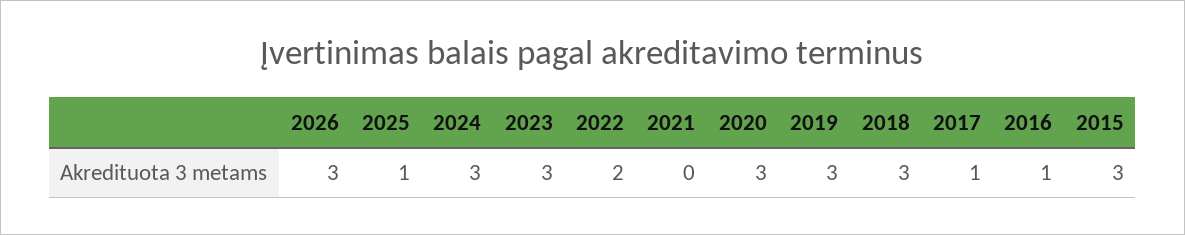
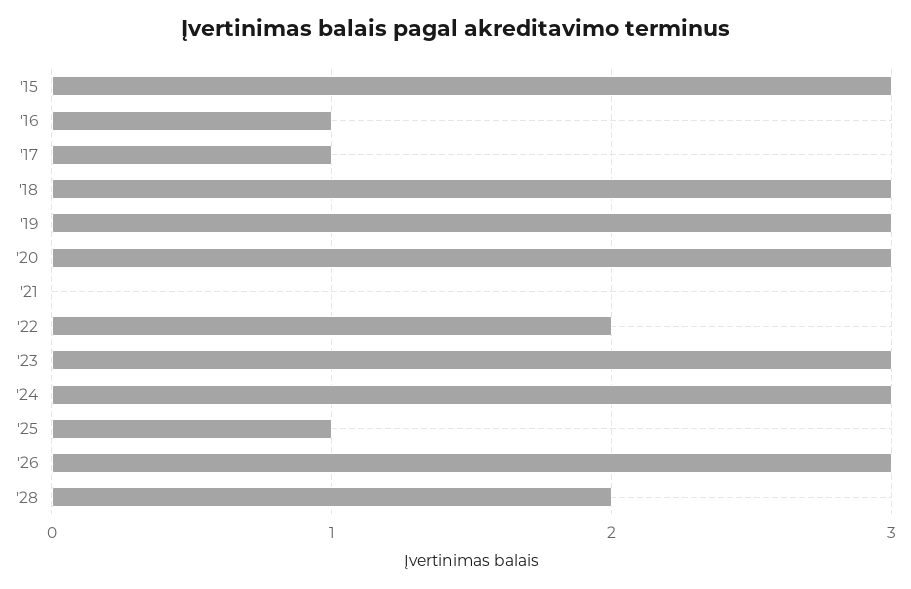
'28: none -> 2

